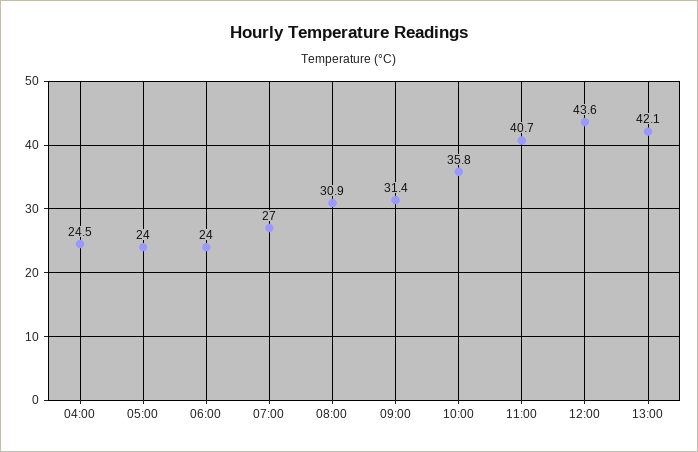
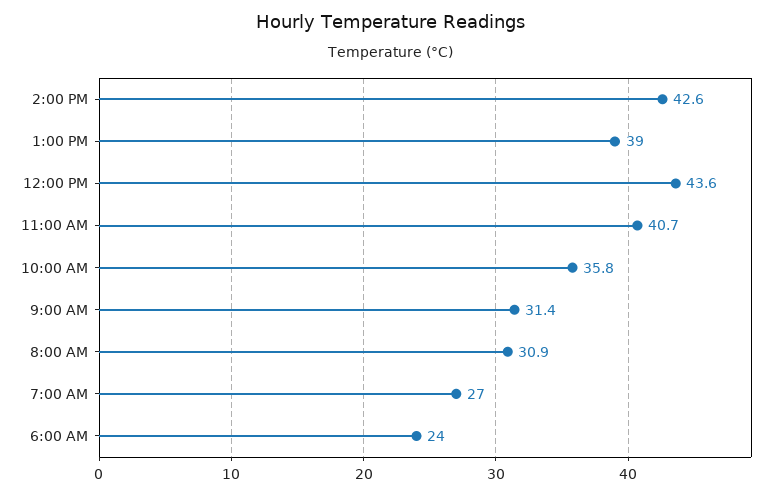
04:00: 24.5 -> none
05:00: 24 -> none
13:00: 42.1 -> 39
2:00 PM: none -> 42.6

